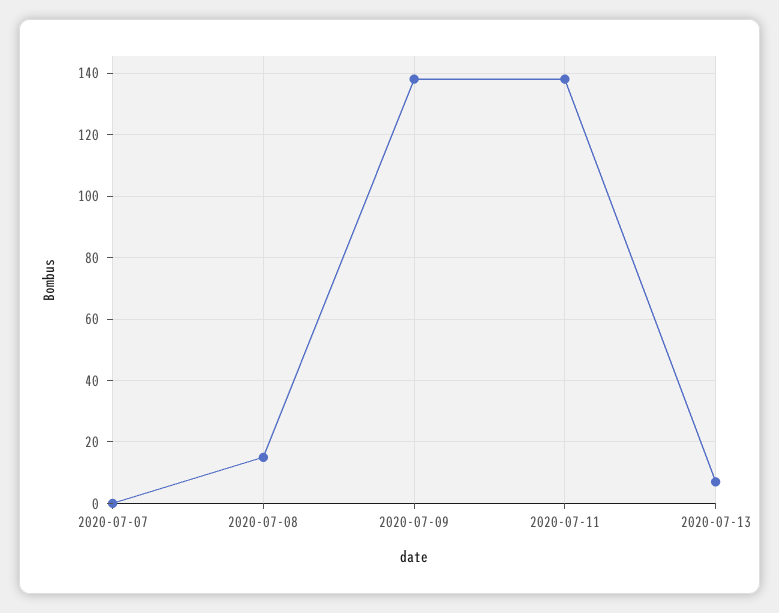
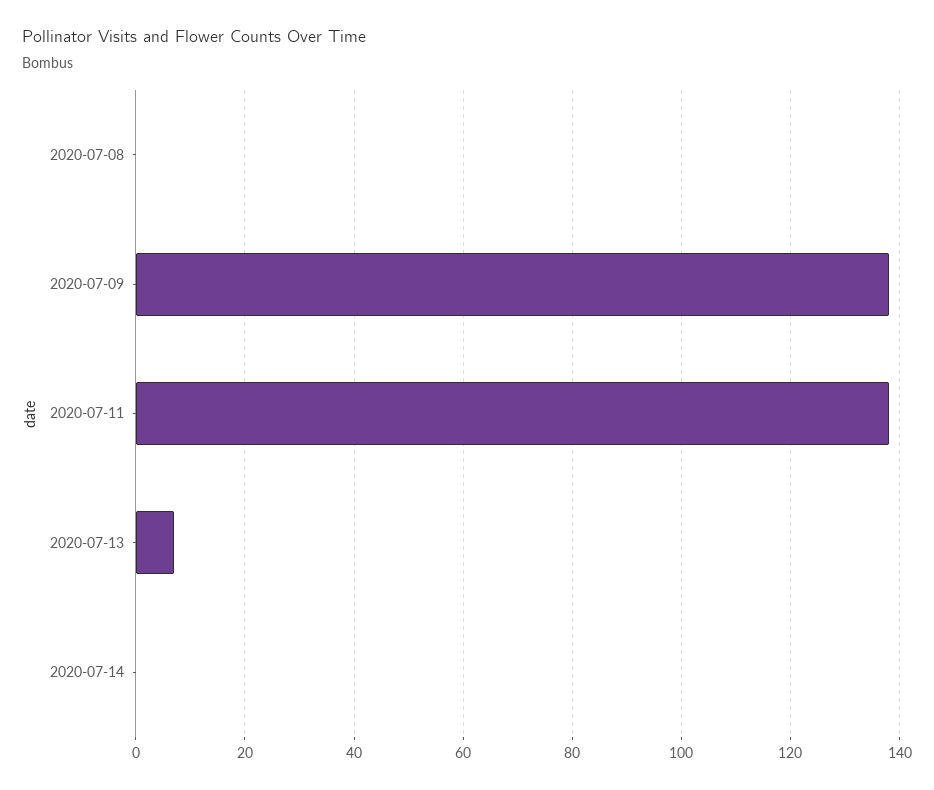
2020-07-07: 0 -> none
2020-07-08: 15 -> 0
2020-07-14: none -> 0

